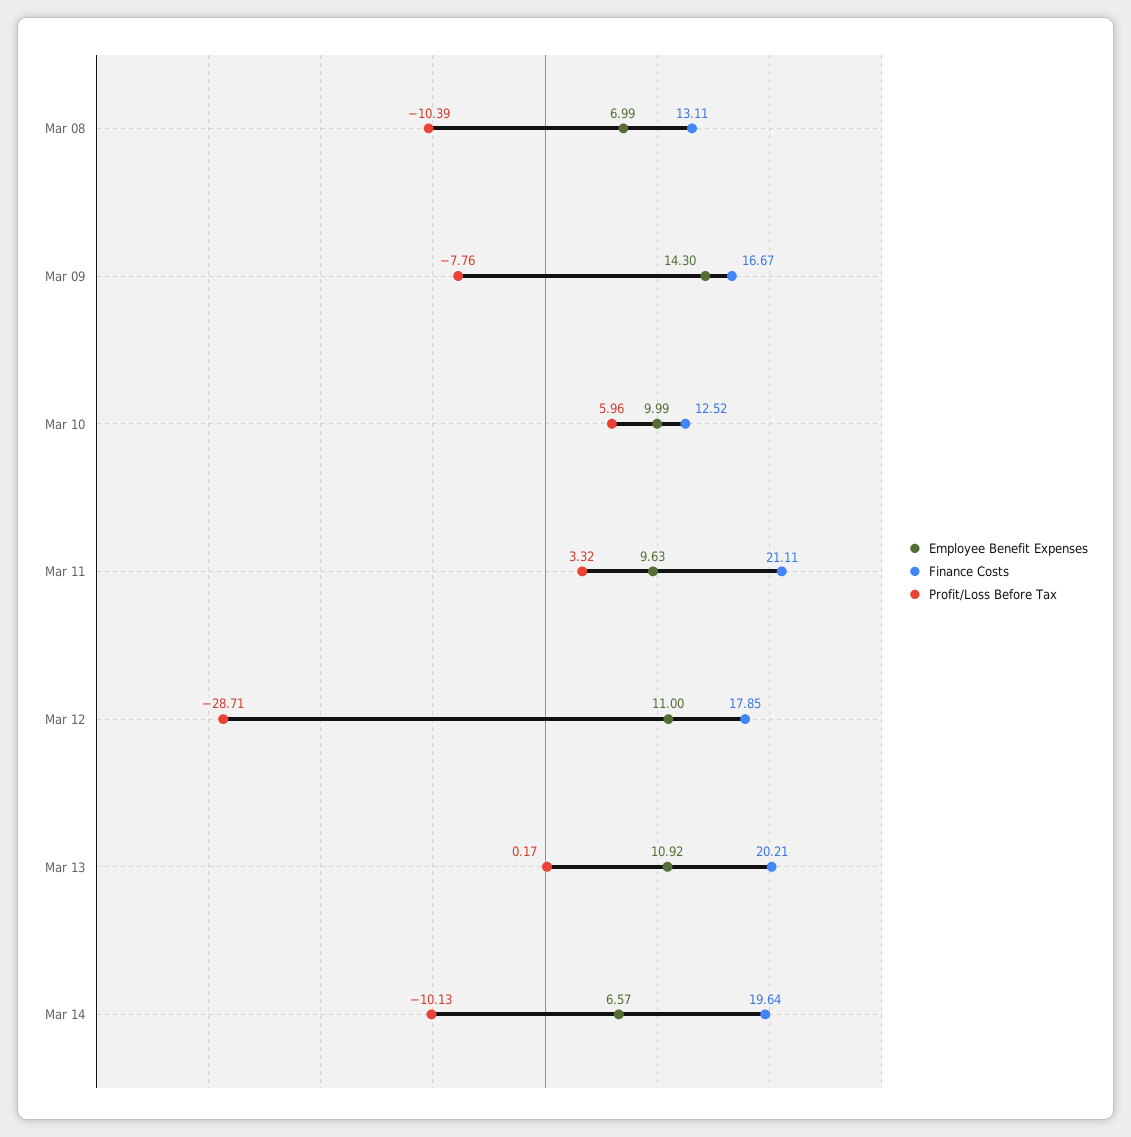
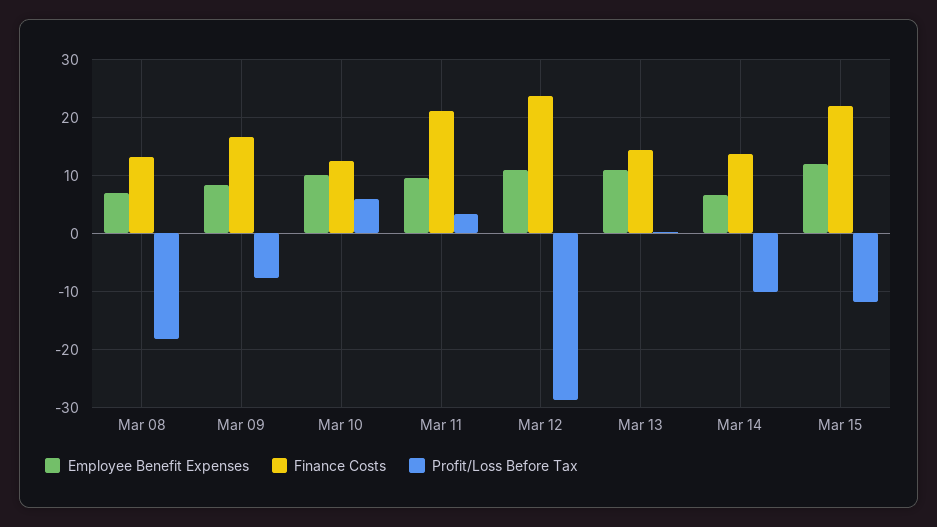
Profit/Loss Before Tax, Mar 08: -10.39 -> -18
Employee Benefit Expenses, Mar 09: 14.3 -> 8
Finance Costs, Mar 12: 17.85 -> 24
Finance Costs, Mar 13: 20.21 -> 14
Finance Costs, Mar 14: 19.64 -> 14
Employee Benefit Expenses, Mar 15: none -> 12
Finance Costs, Mar 15: none -> 22
Profit/Loss Before Tax, Mar 15: none -> -12

